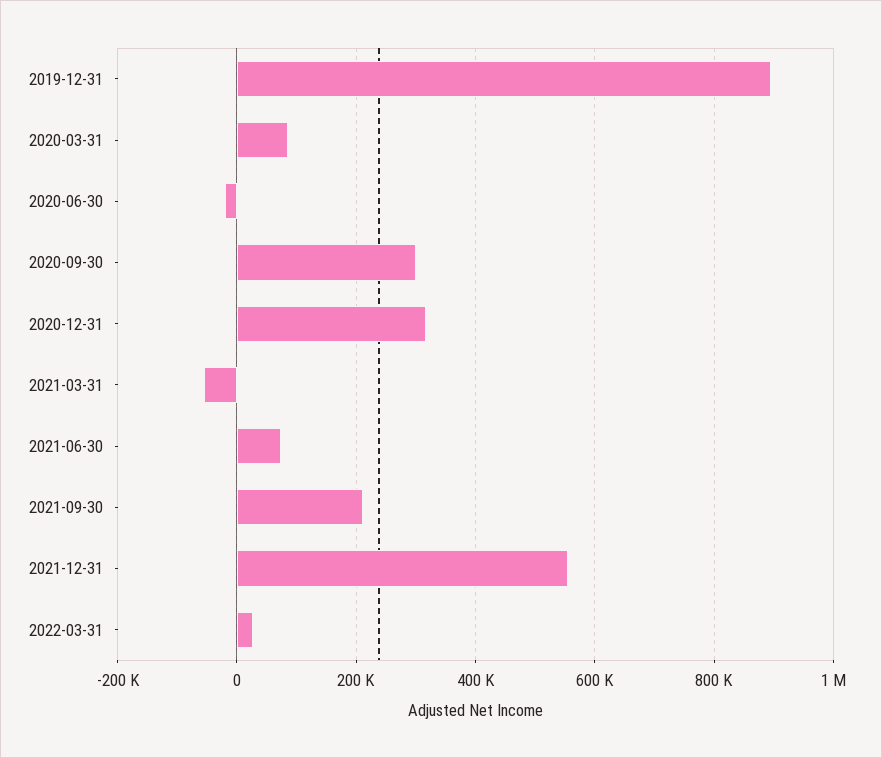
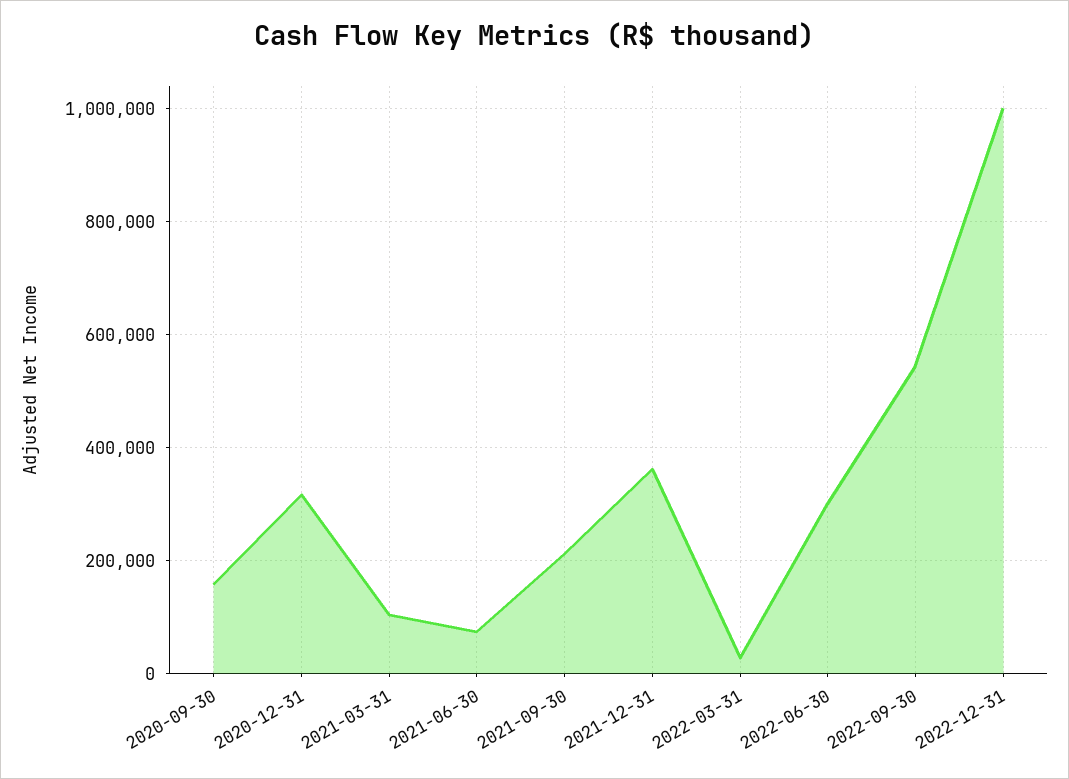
2019-12-31: 900000 -> none
2020-03-31: 80000 -> none
2020-06-30: -20000 -> none
2020-09-30: 300000 -> 160000
2021-03-31: -60000 -> 100000
2021-12-31: 560000 -> 360000
2022-06-30: none -> 300000
2022-09-30: none -> 540000
2022-12-31: none -> 1000000

